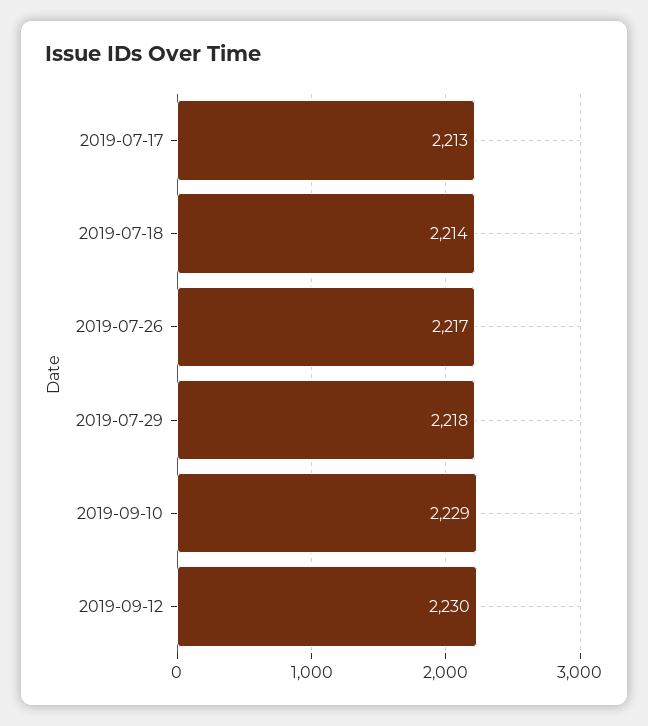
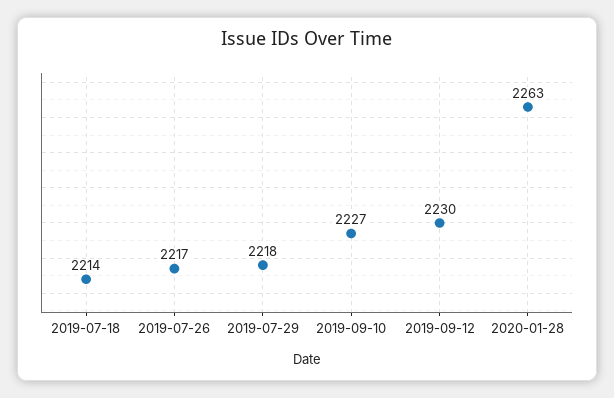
2019-07-17: 2213 -> none
2019-09-10: 2229 -> 2227
2020-01-28: none -> 2263

